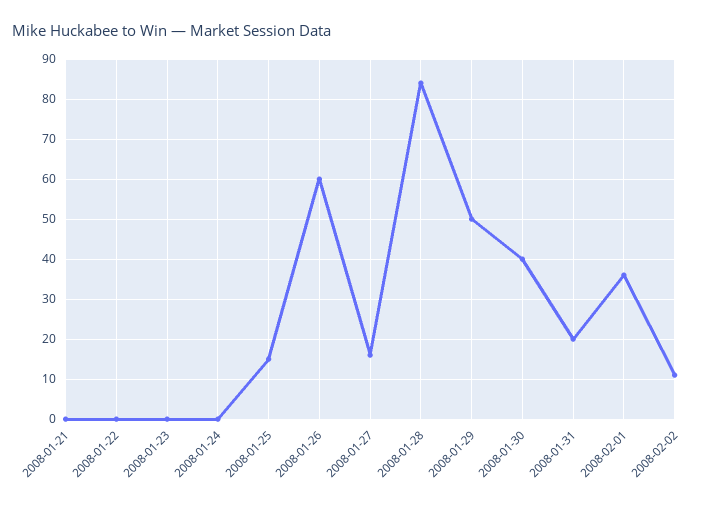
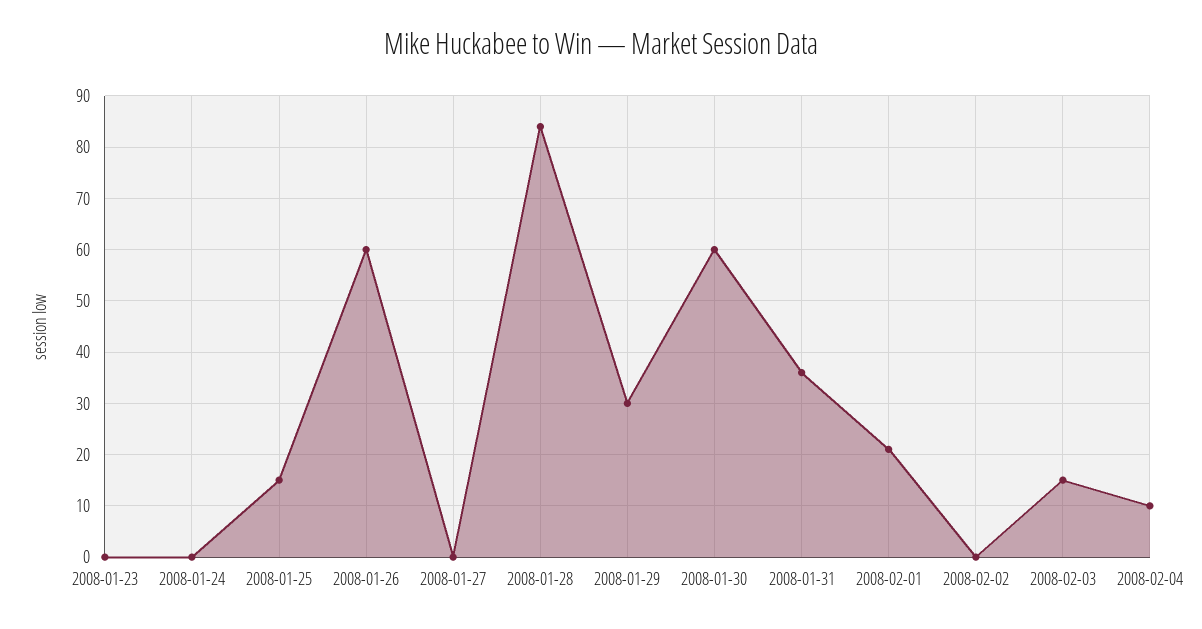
2008-01-21: 0 -> none
2008-01-22: 0 -> none
2008-01-27: 15 -> 0
2008-01-29: 50 -> 30
2008-01-30: 40 -> 60
2008-01-31: 20 -> 35
2008-02-01: 35 -> 20
2008-02-02: 10 -> 0
2008-02-03: none -> 15
2008-02-04: none -> 10

